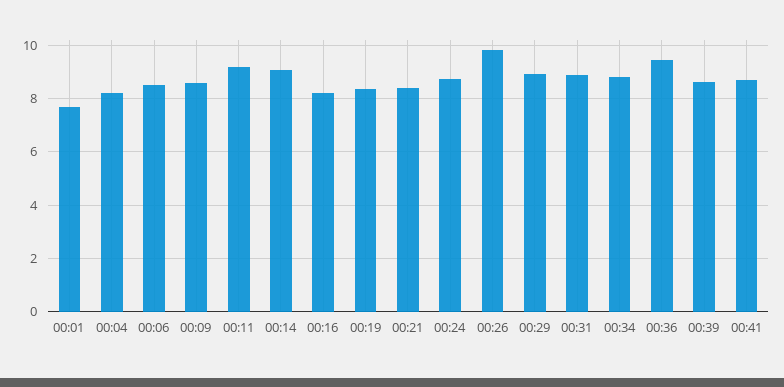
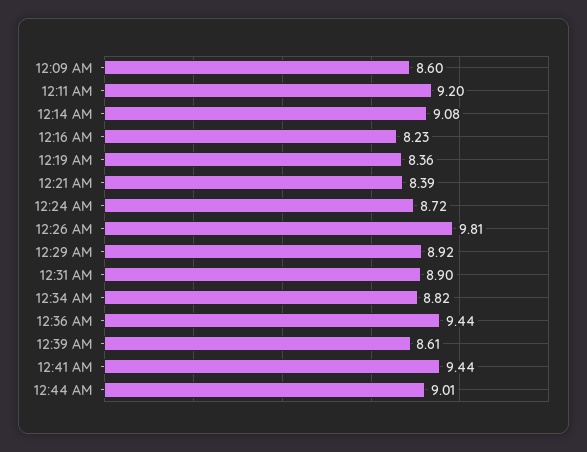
00:01: 7.75 -> none
00:04: 8.25 -> none
00:06: 8.5 -> none
00:41: 8.75 -> 9.44
12:44 AM: none -> 9.01

